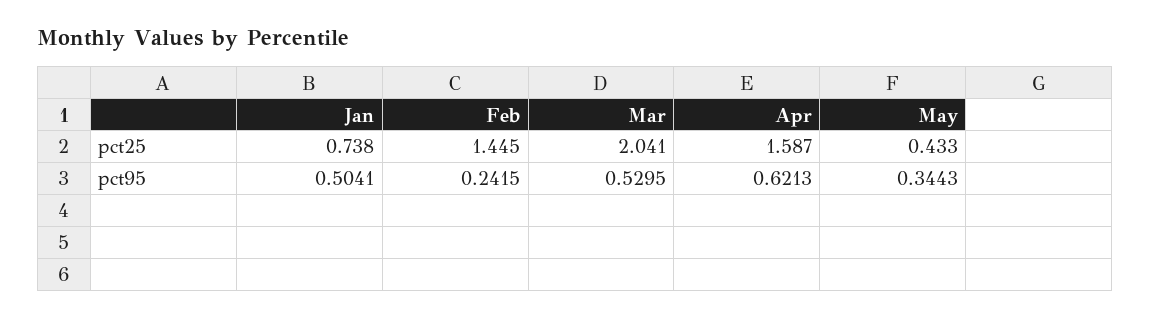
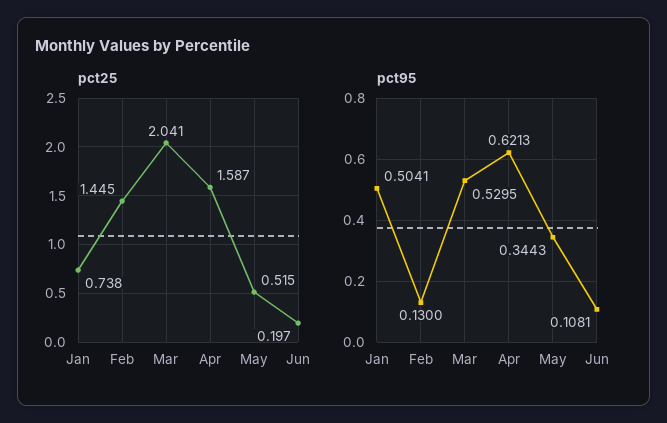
pct25, May: 0.433 -> 0.515
pct95, Feb: 0.2415 -> 0.13
pct25, Jun: none -> 0.197
pct95, Jun: none -> 0.1081

